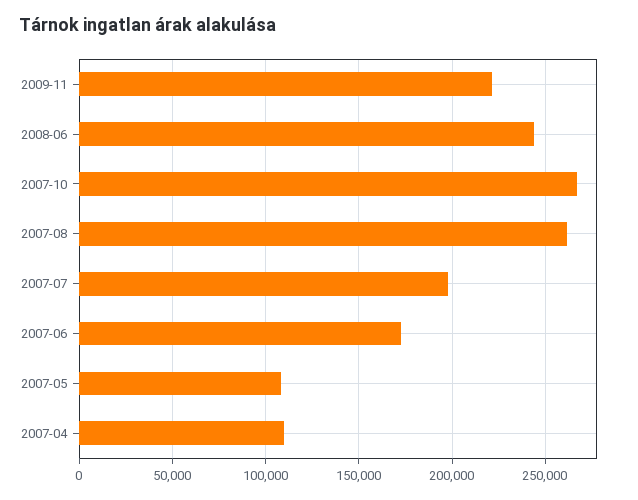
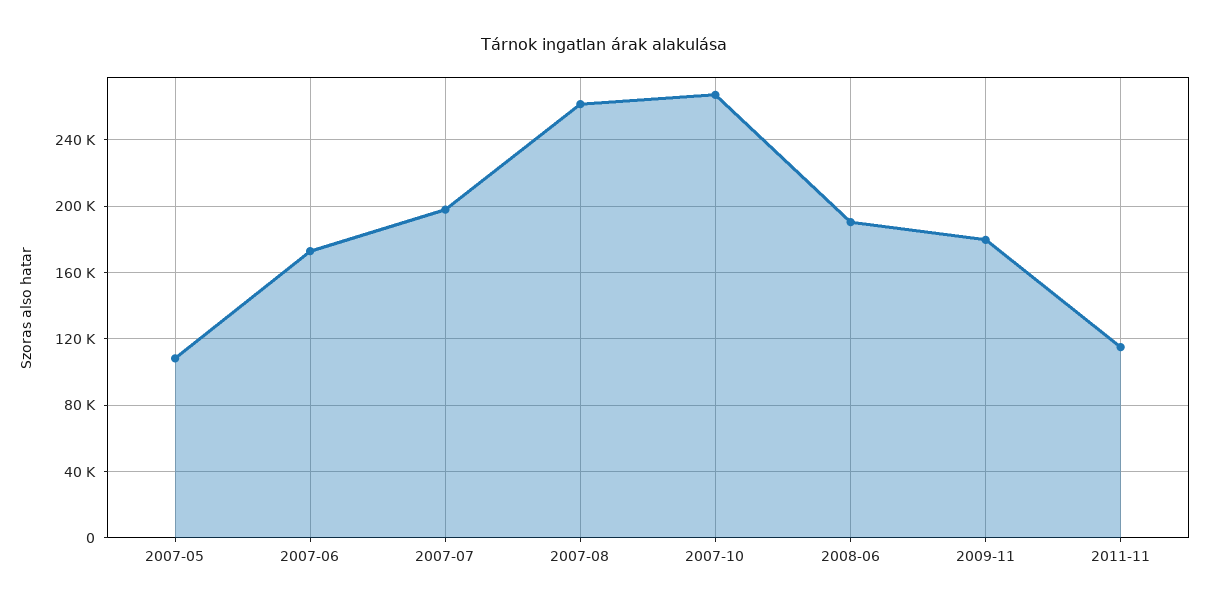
2009-11: 220000 -> 180000
2008-06: 245000 -> 190000
2007-04: 110000 -> none
2011-11: none -> 115000

